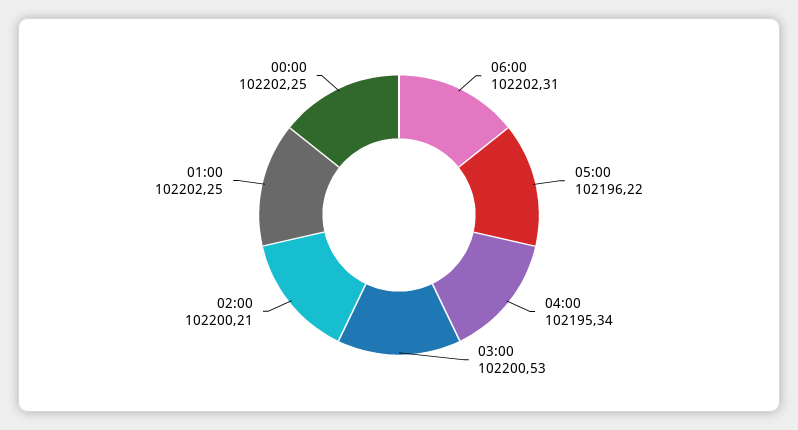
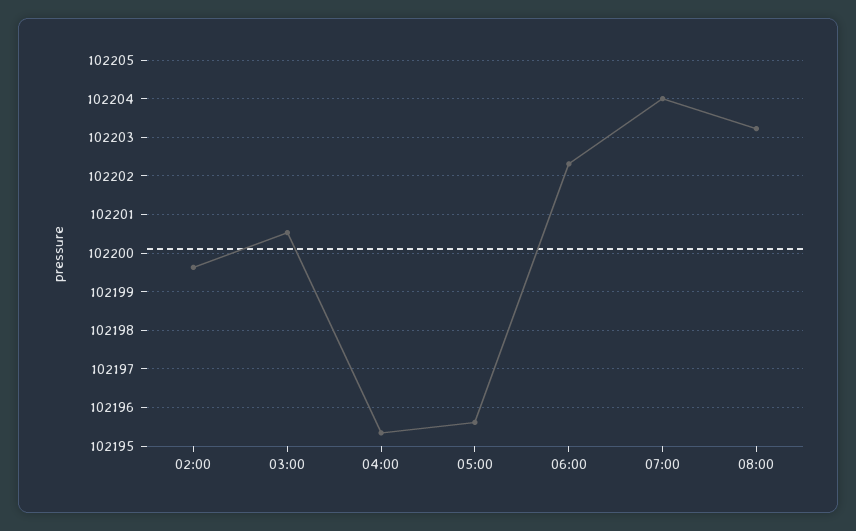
05:00: 102196.22 -> 102195.6
02:00: 102200.21 -> 102199.6
01:00: 102202.25 -> none
00:00: 102202.25 -> none
07:00: none -> 102204
08:00: none -> 102203.2

